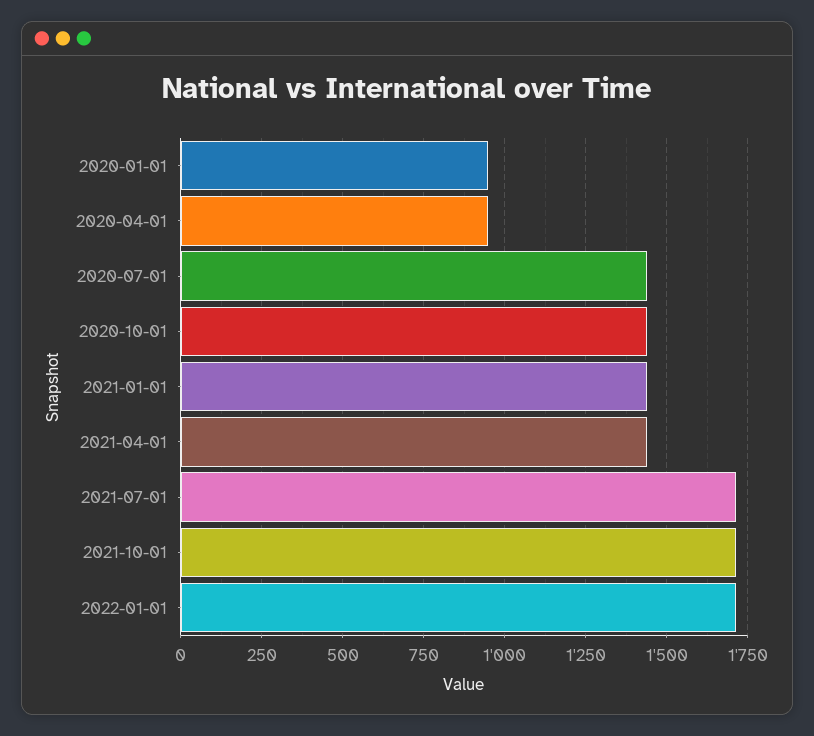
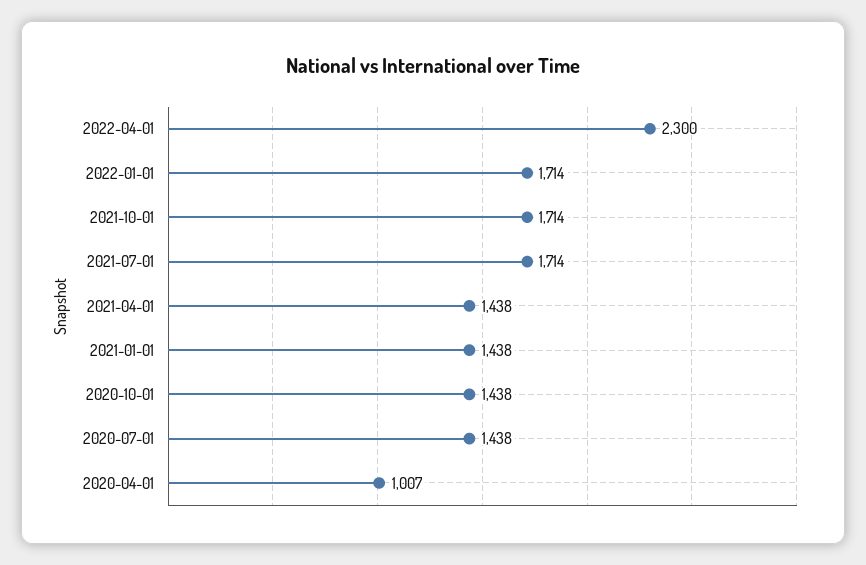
2020-01-01: 950 -> none
2020-04-01: 950 -> 1007
2022-04-01: none -> 2300

